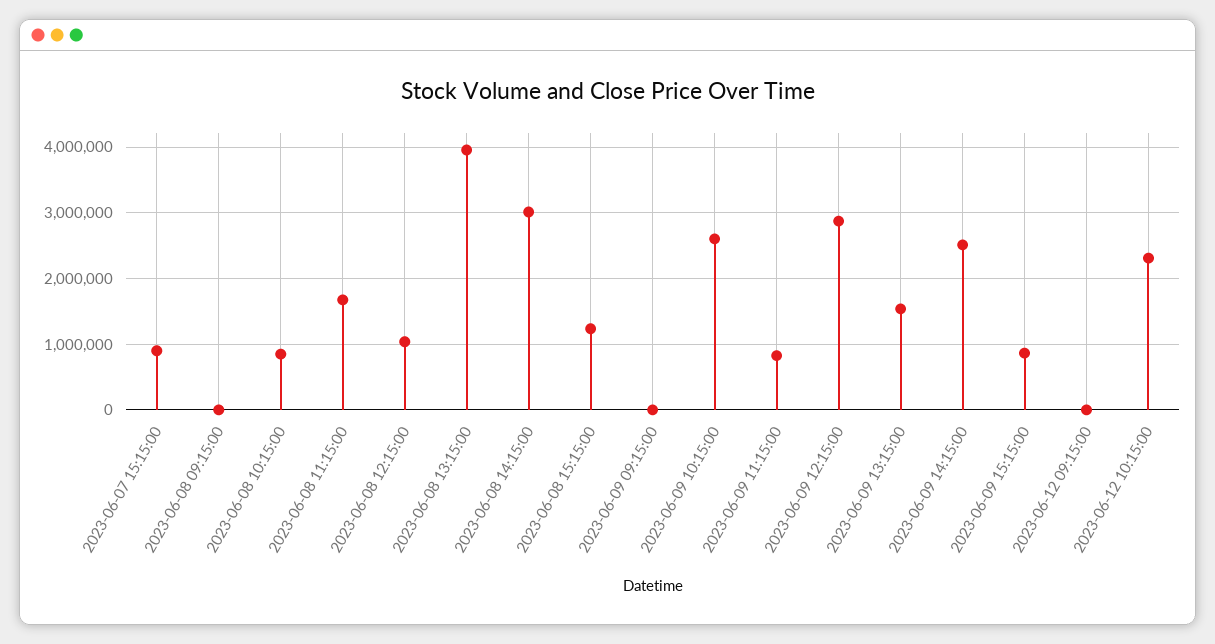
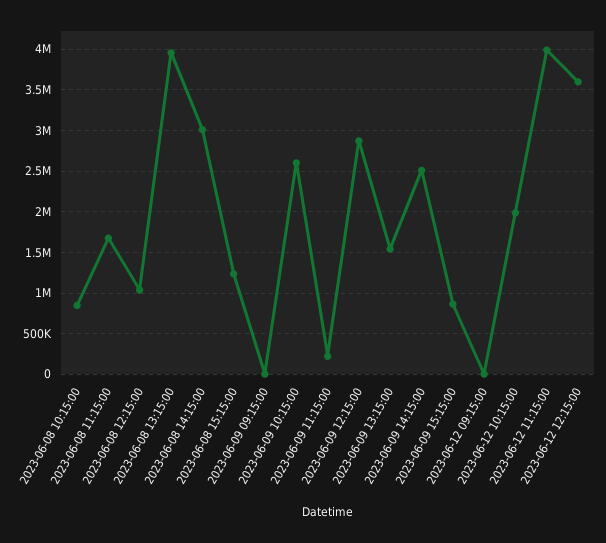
2023-06-07 15:15:00: 900000 -> none
2023-06-08 09:15:00: 0 -> none
2023-06-09 11:15:00: 800000 -> 200000
2023-06-12 10:15:00: 2300000 -> 2000000
2023-06-12 11:15:00: none -> 4000000
2023-06-12 12:15:00: none -> 3600000

